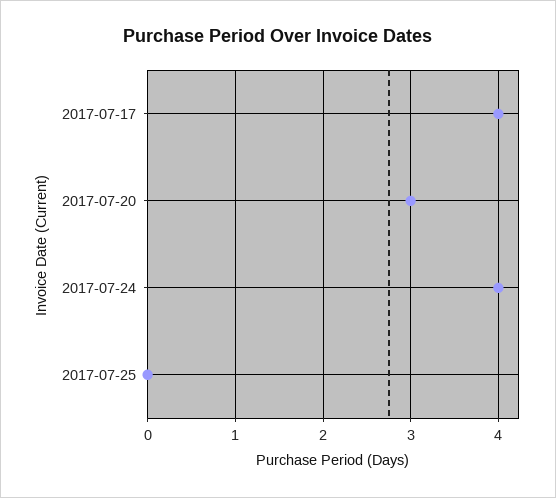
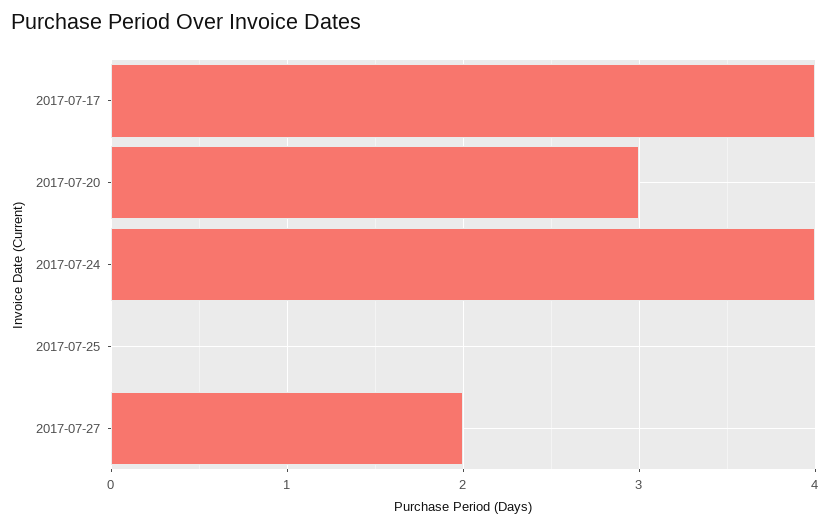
2017-07-27: none -> 2

